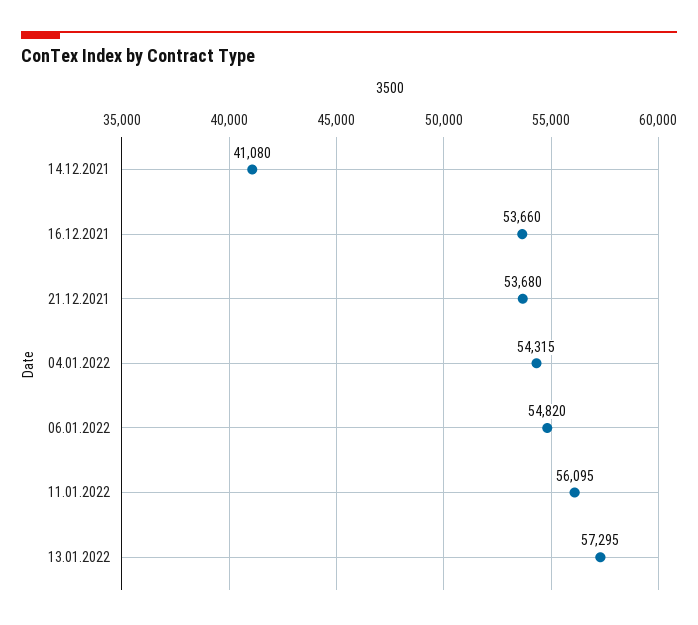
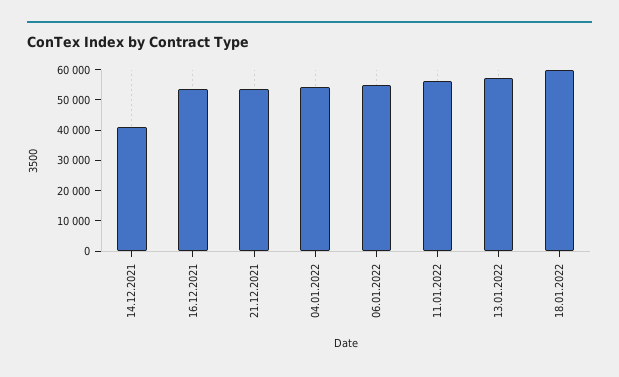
18.01.2022: none -> 60000

